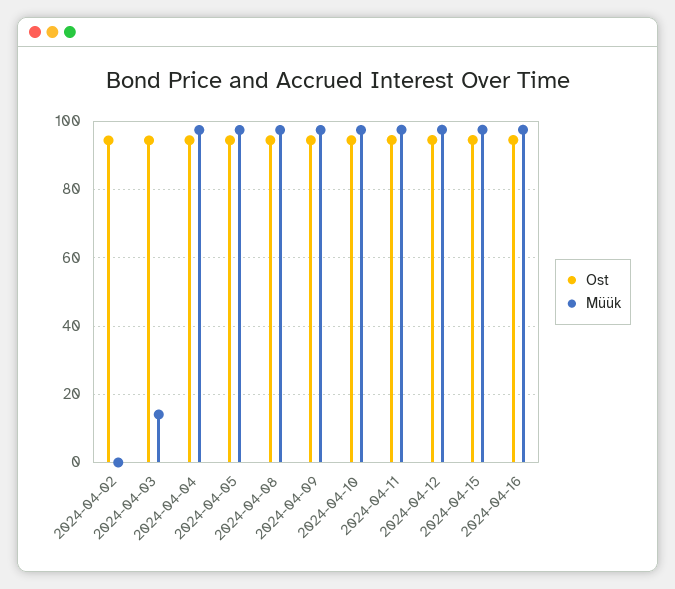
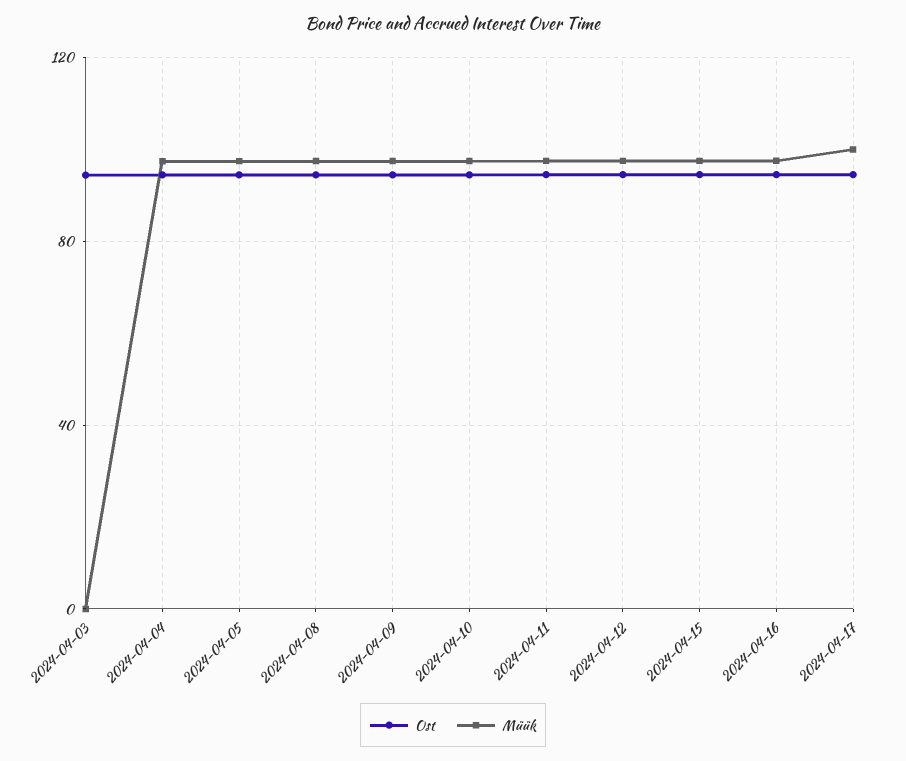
Ost, 2024-04-02: 94 -> none
Müük, 2024-04-02: 0 -> none
Müük, 2024-04-03: 14 -> 0
Ost, 2024-04-17: none -> 95
Müük, 2024-04-17: none -> 100

